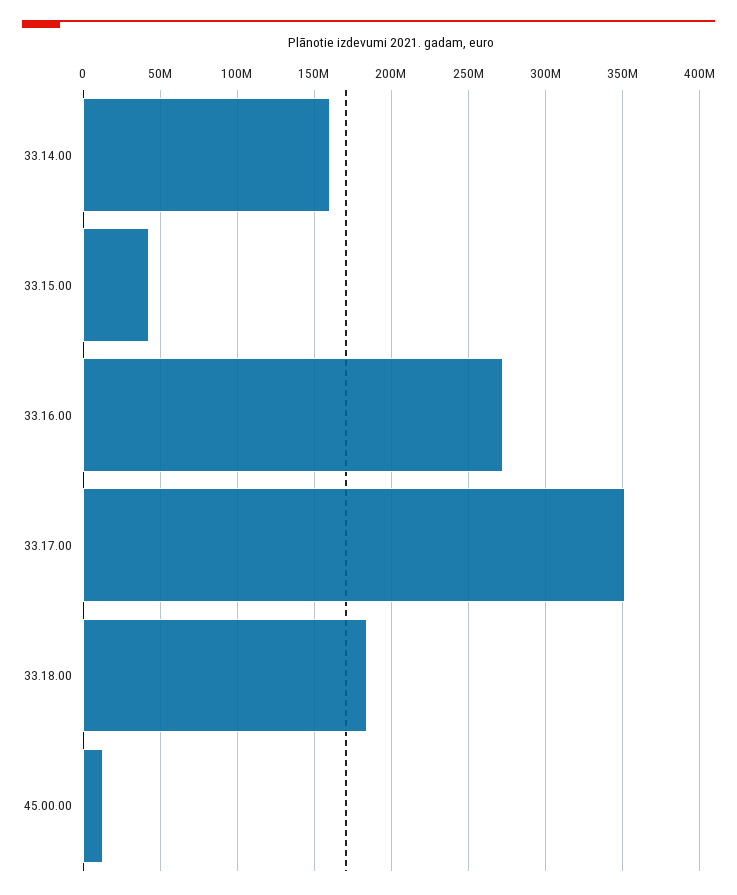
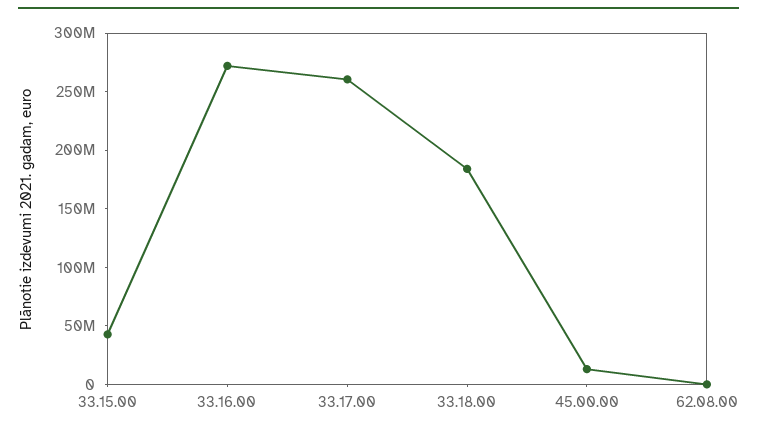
33.14.00: 160000000 -> none
33.17.00: 350000000 -> 260000000
62.08.00: none -> 0

